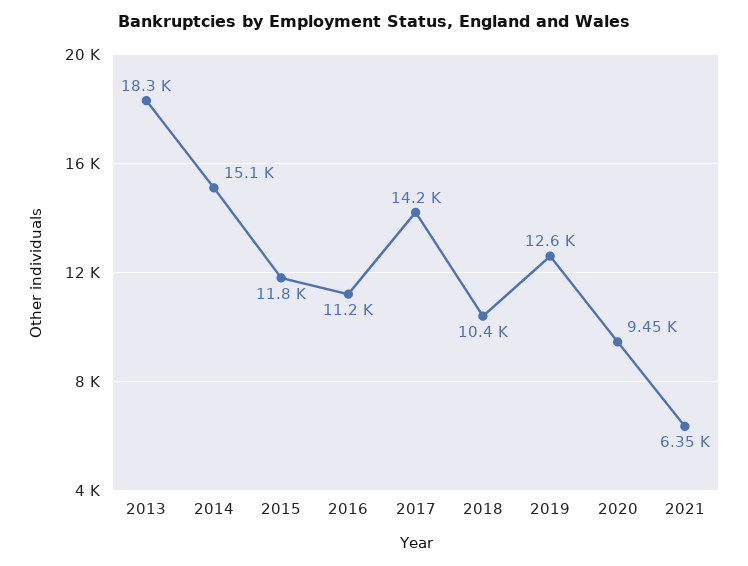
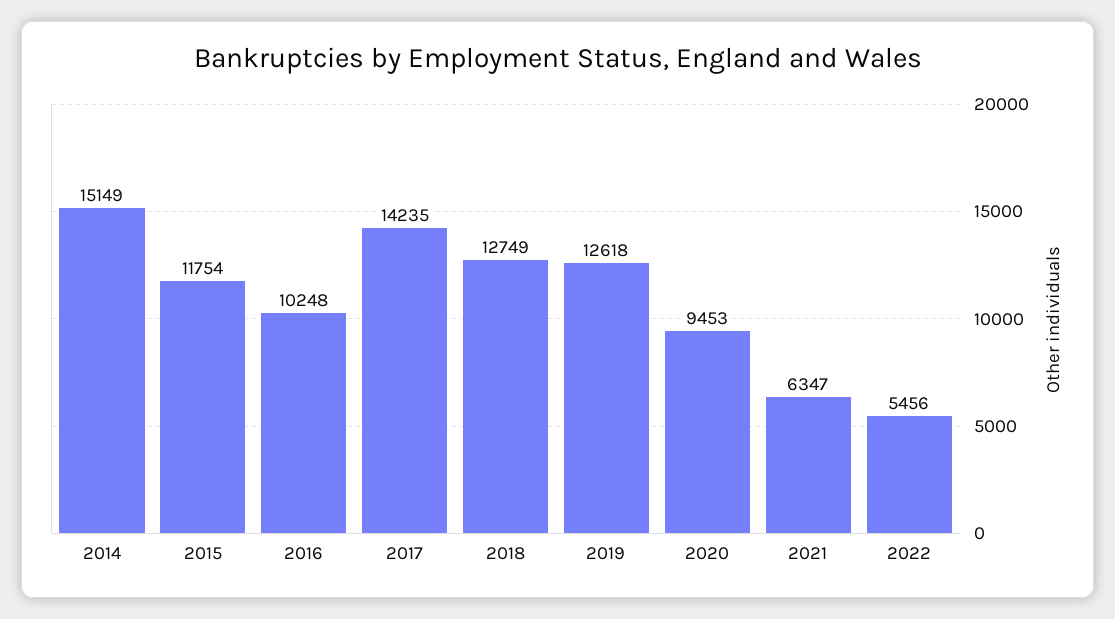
2013: 18300 -> none
2016: 11200 -> 10248
2018: 10400 -> 12749
2022: none -> 5456

